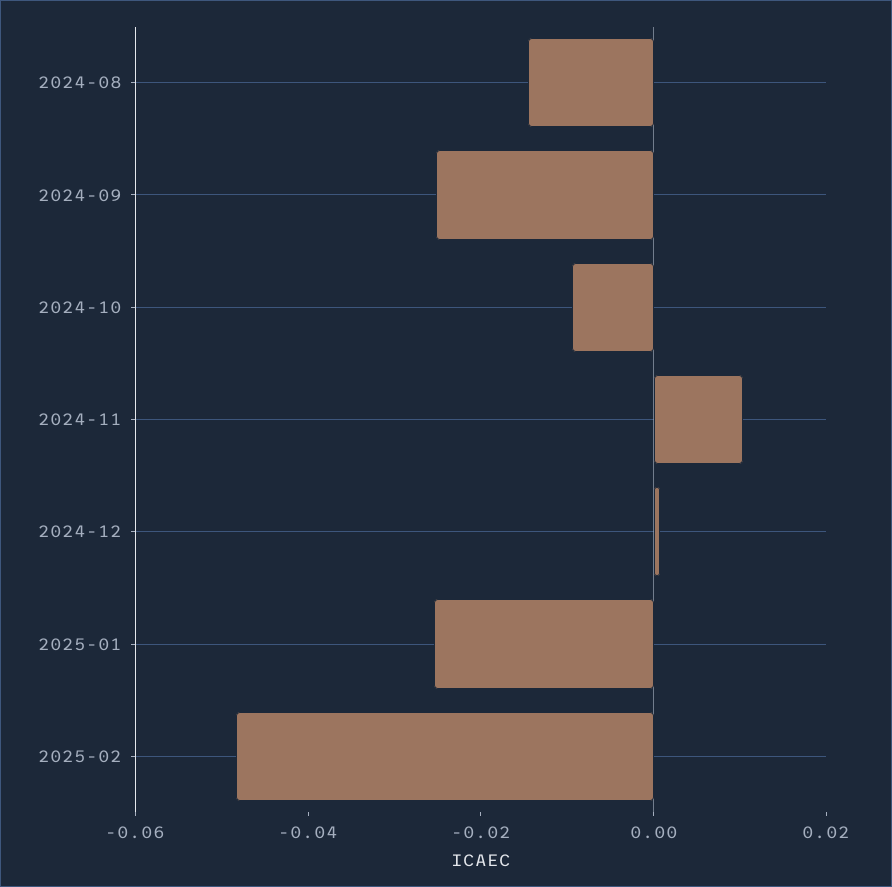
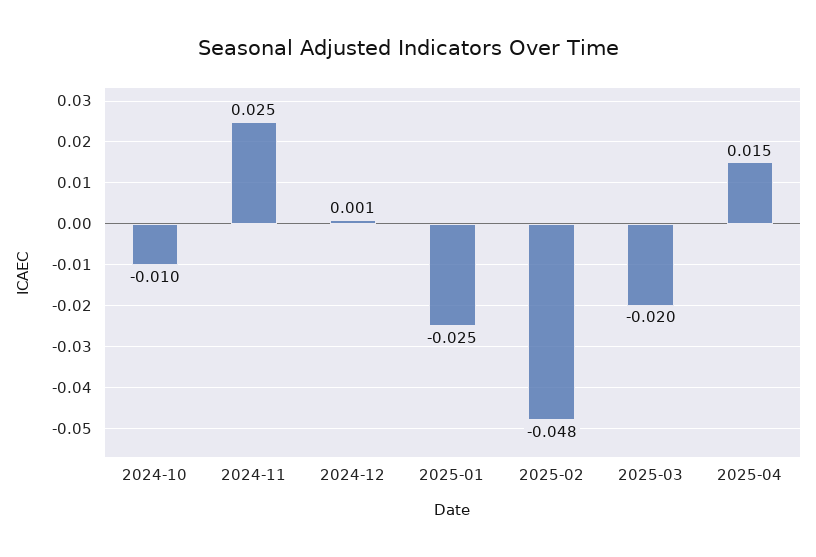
2024-08: -0.015 -> none
2024-09: -0.025 -> none
2024-11: 0.01 -> 0.025
2025-03: none -> -0.02
2025-04: none -> 0.015

